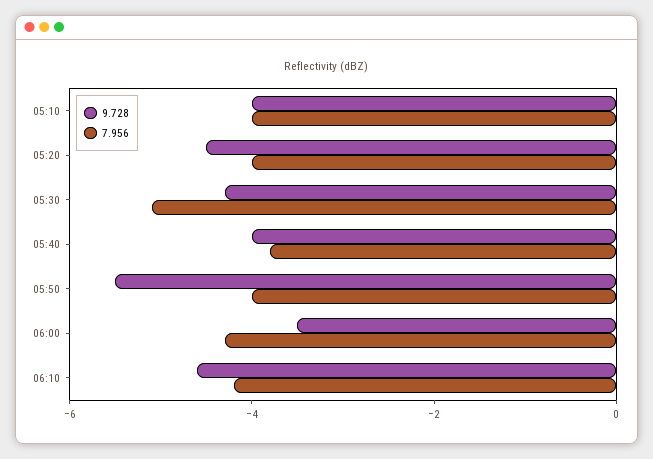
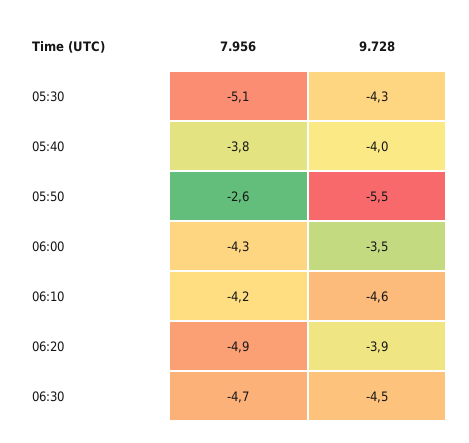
9.728, 05:10: -4 -> none
7.956, 05:10: -4 -> none
9.728, 05:20: -4.5 -> none
7.956, 05:20: -4 -> none
7.956, 05:50: -4 -> -2.6
7.956, 06:20: none -> -4.9
9.728, 06:20: none -> -3.9
7.956, 06:30: none -> -4.7
9.728, 06:30: none -> -4.5

